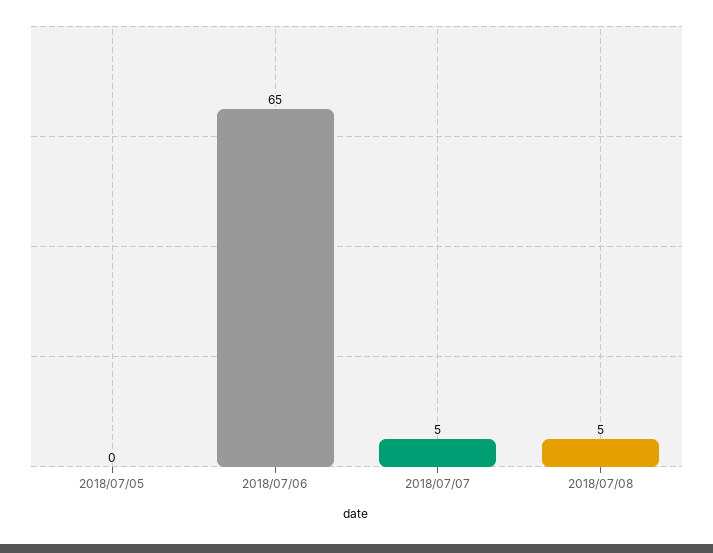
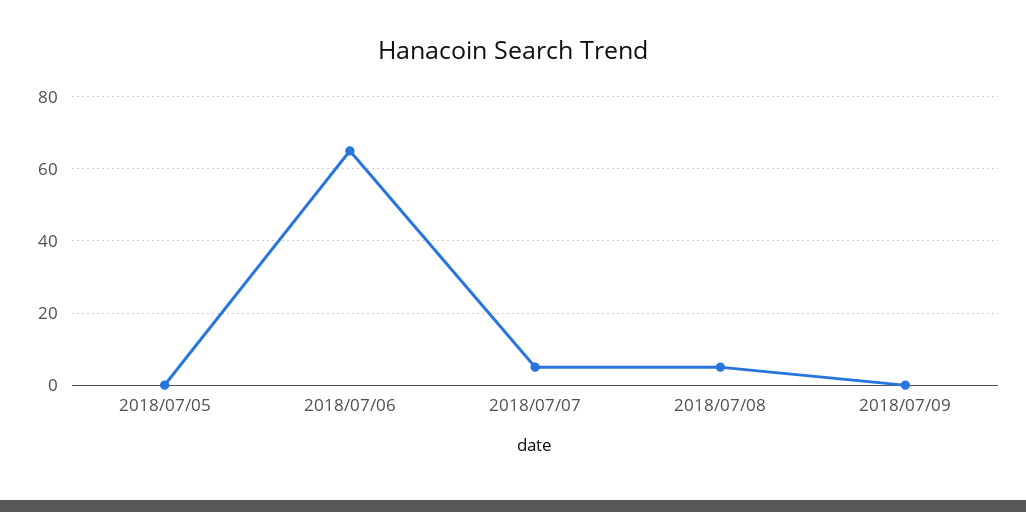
2018/07/09: none -> 0

